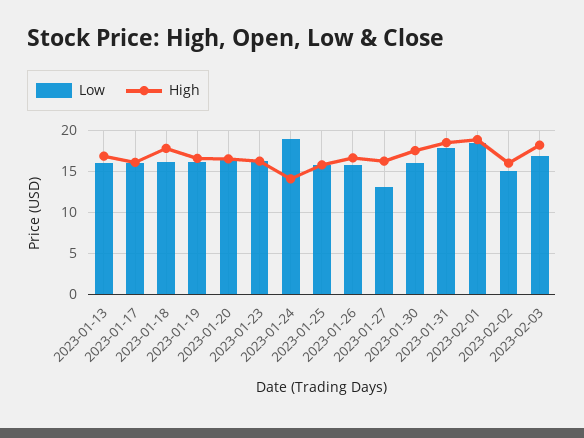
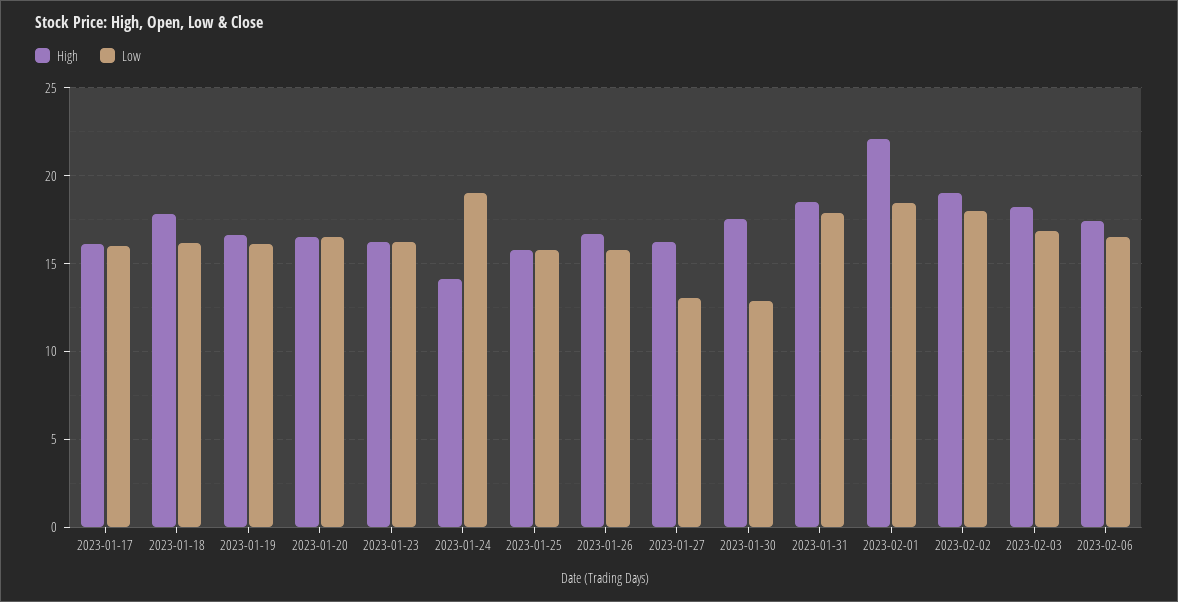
Low, 2023-01-13: 16 -> none
High, 2023-01-13: 17 -> none
Low, 2023-01-30: 16 -> 13
High, 2023-02-01: 19 -> 22
Low, 2023-02-02: 15 -> 18
High, 2023-02-02: 16 -> 19
High, 2023-02-06: none -> 17.5
Low, 2023-02-06: none -> 16.5

